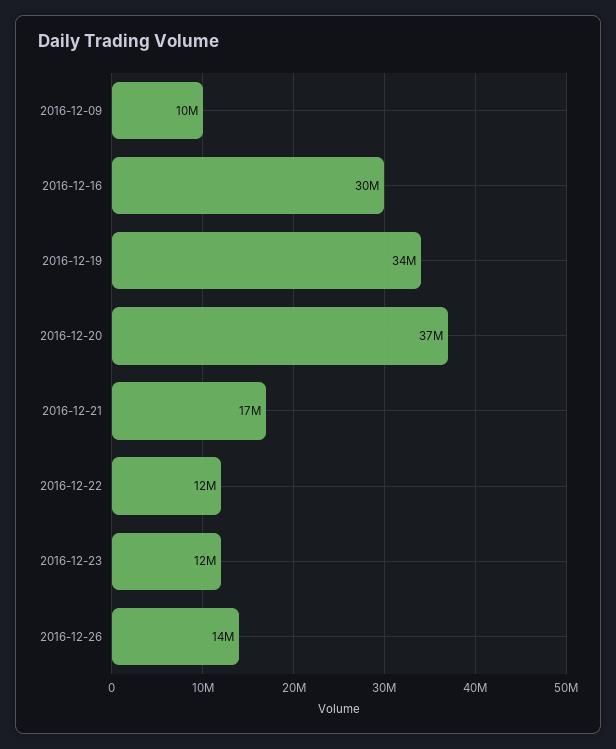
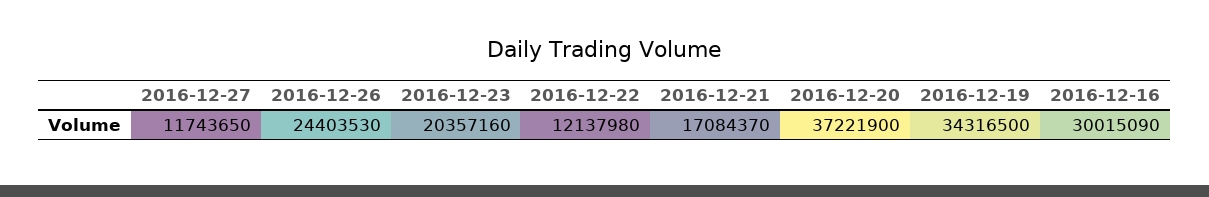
2016-12-09: 10000000 -> none
2016-12-23: 12000000 -> 20357160
2016-12-26: 14000000 -> 24403530
2016-12-27: none -> 11743650

